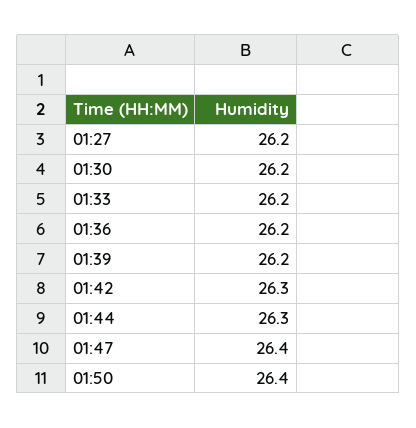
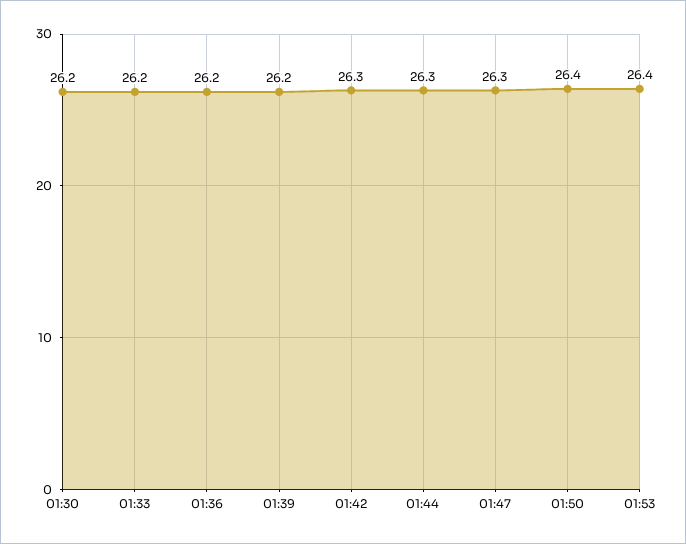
01:27: 26.2 -> none
01:47: 26.4 -> 26.3
01:53: none -> 26.4

